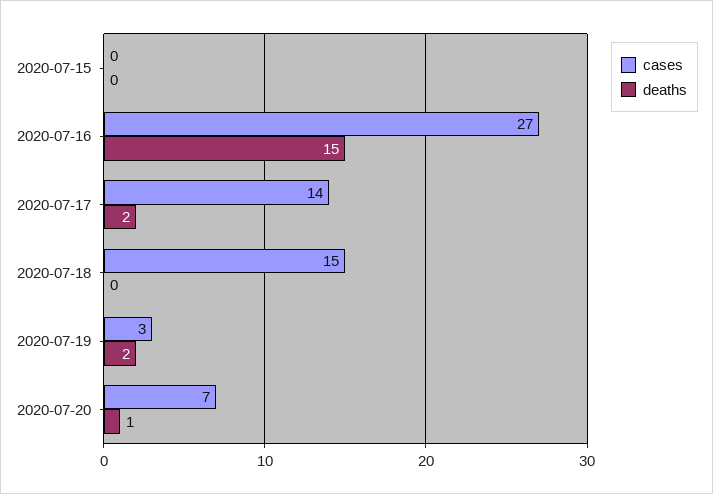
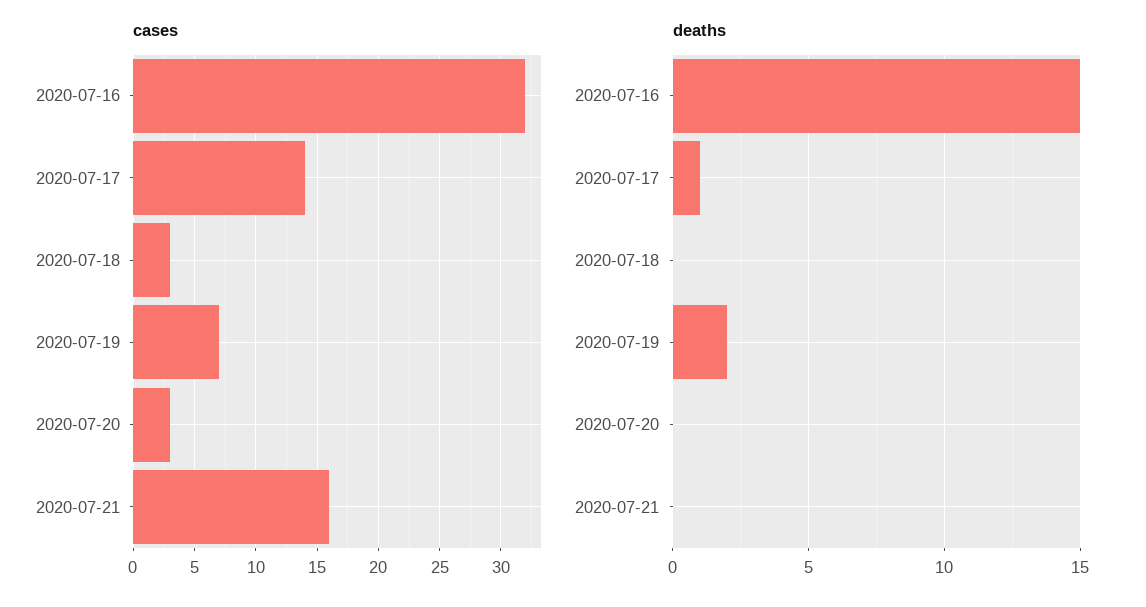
cases, 2020-07-15: 0 -> none
deaths, 2020-07-15: 0 -> none
cases, 2020-07-16: 27 -> 32
deaths, 2020-07-17: 2 -> 1
cases, 2020-07-18: 15 -> 3
cases, 2020-07-19: 3 -> 7
cases, 2020-07-20: 7 -> 3
deaths, 2020-07-20: 1 -> 0
cases, 2020-07-21: none -> 16
deaths, 2020-07-21: none -> 0

